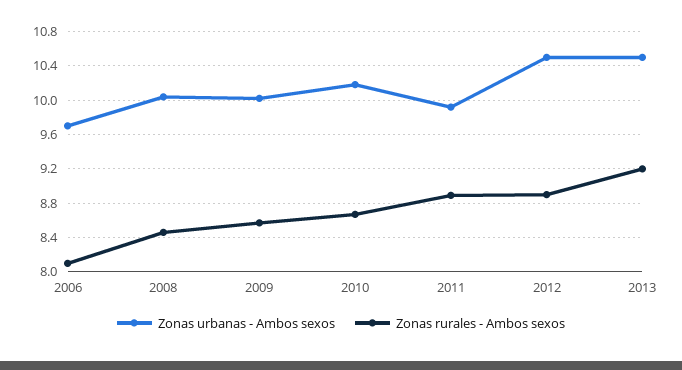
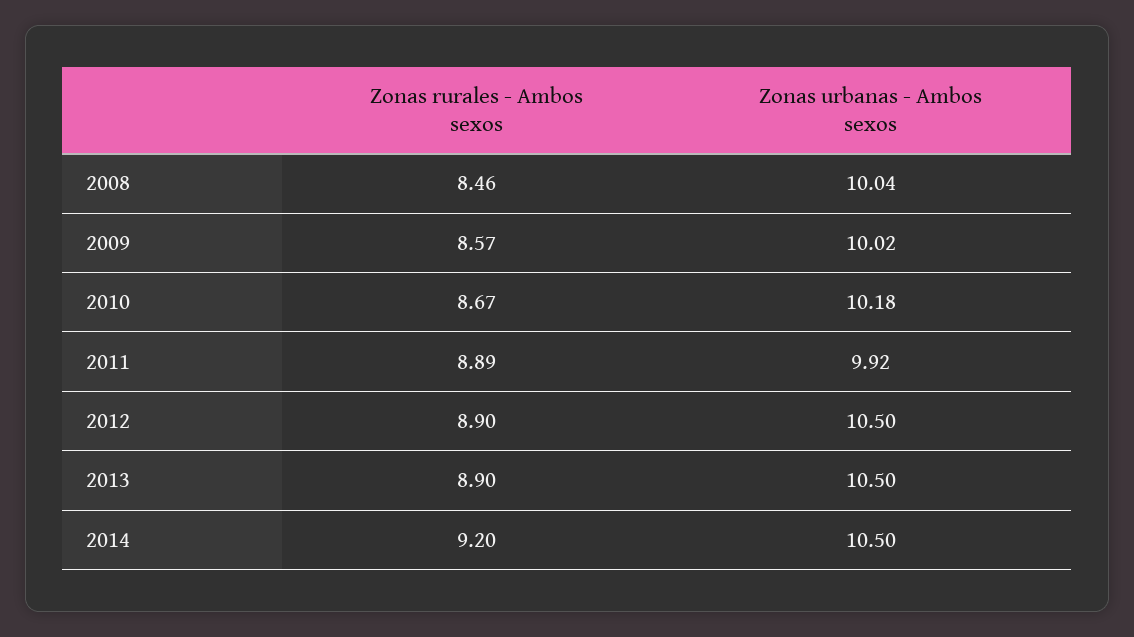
Zonas urbanas - Ambos sexos, 2006: 9.7 -> none
Zonas rurales - Ambos sexos, 2006: 8.1 -> none
Zonas rurales - Ambos sexos, 2013: 9.2 -> 8.9
Zonas rurales - Ambos sexos, 2014: none -> 9.2
Zonas urbanas - Ambos sexos, 2014: none -> 10.5

